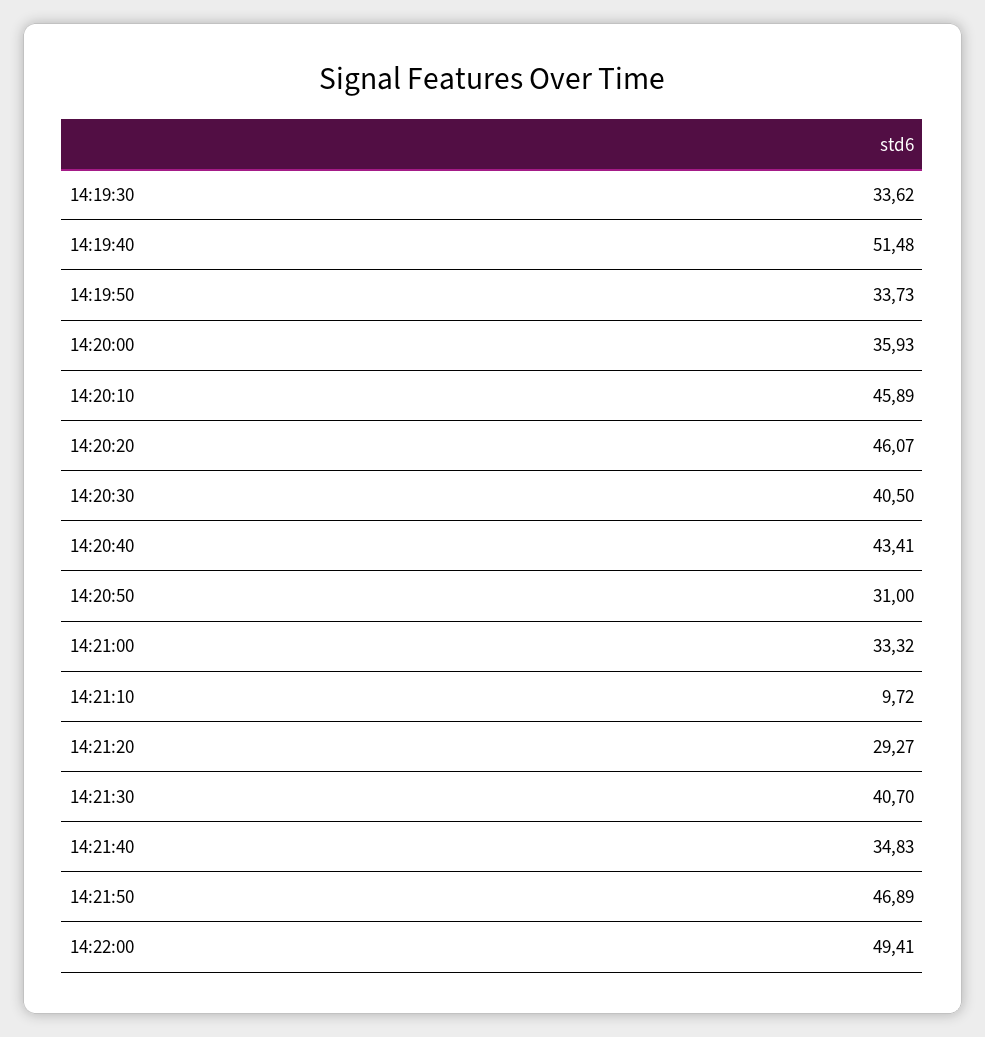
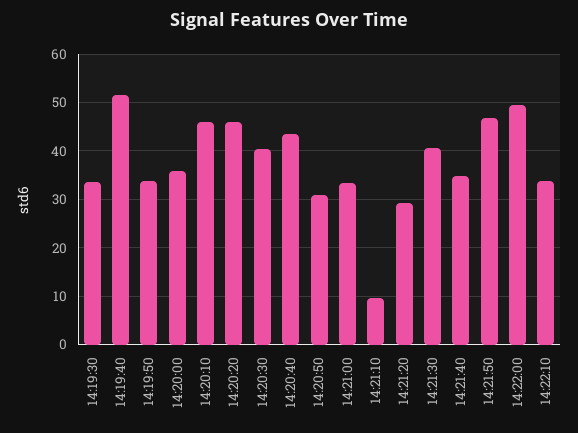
14:22:10: none -> 34

